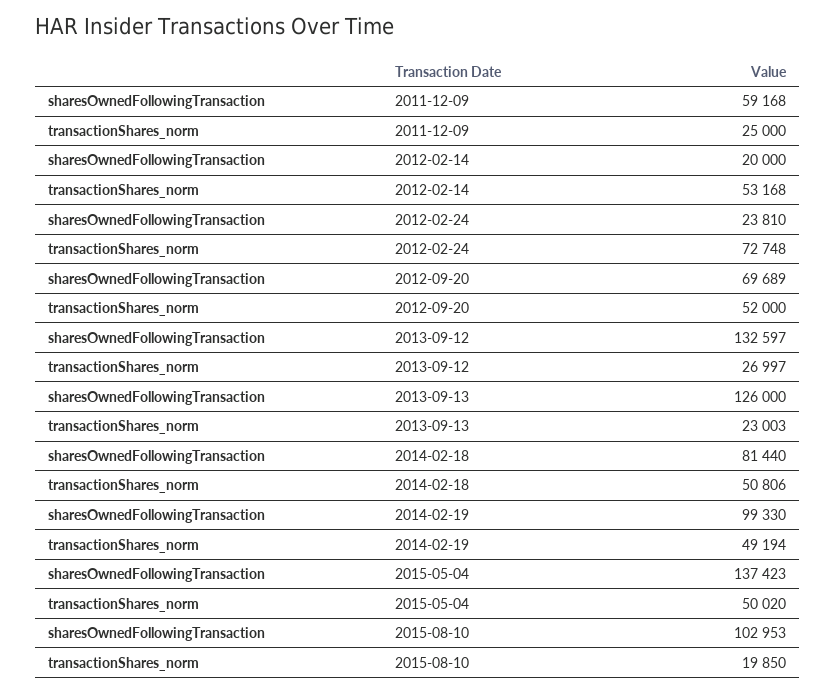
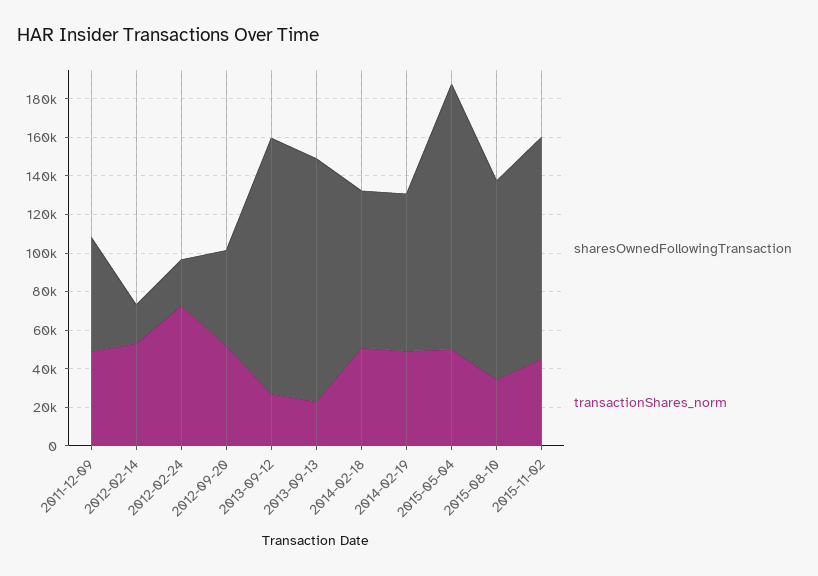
transactionShares_norm, 2011-12-09: 25000 -> 50000
sharesOwnedFollowingTransaction, 2012-09-20: 69689 -> 50000
sharesOwnedFollowingTransaction, 2014-02-19: 99330 -> 80000
transactionShares_norm, 2015-08-10: 19850 -> 35000
sharesOwnedFollowingTransaction, 2015-11-02: none -> 115000
transactionShares_norm, 2015-11-02: none -> 45000

